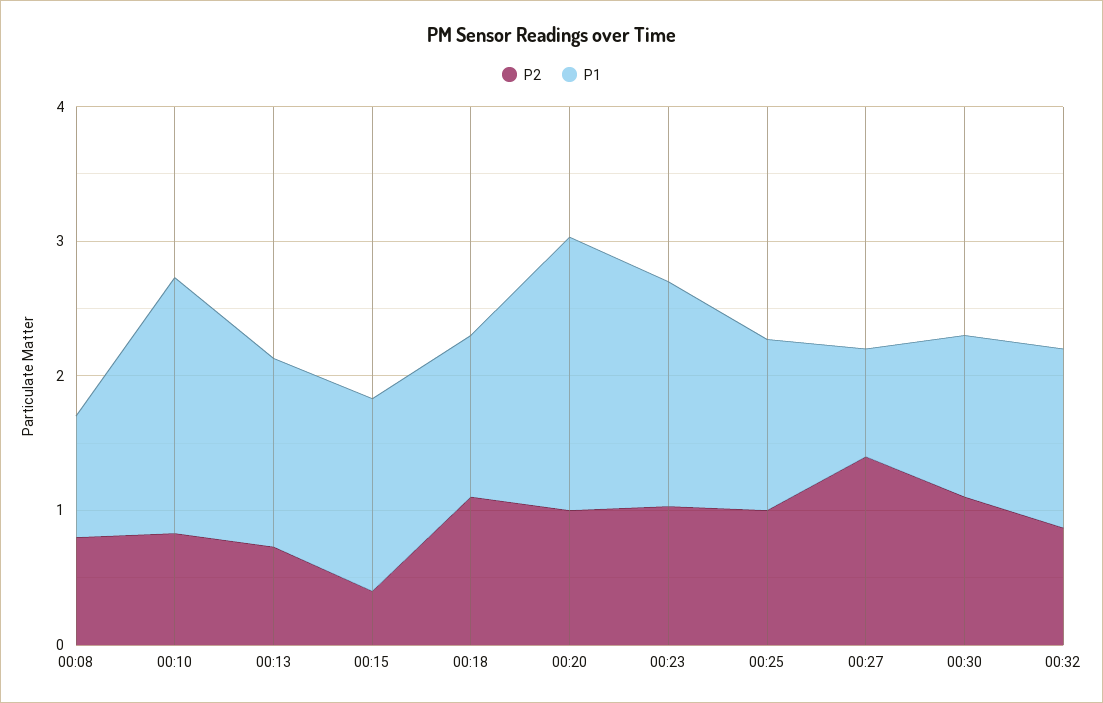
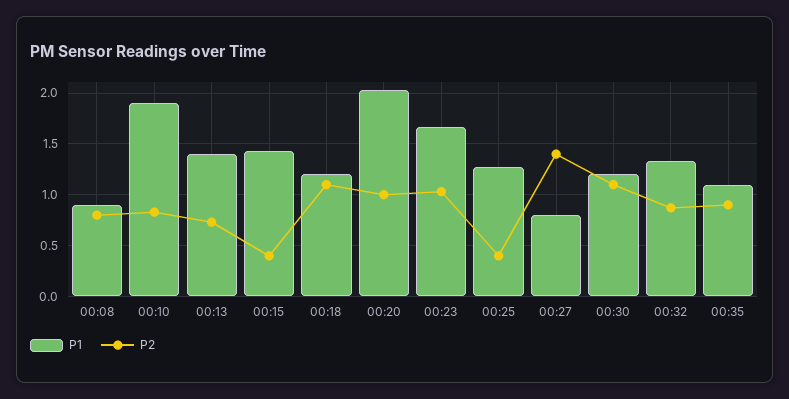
P2, 00:25: 1 -> 0.4
P1, 00:35: none -> 1.1
P2, 00:35: none -> 0.9

